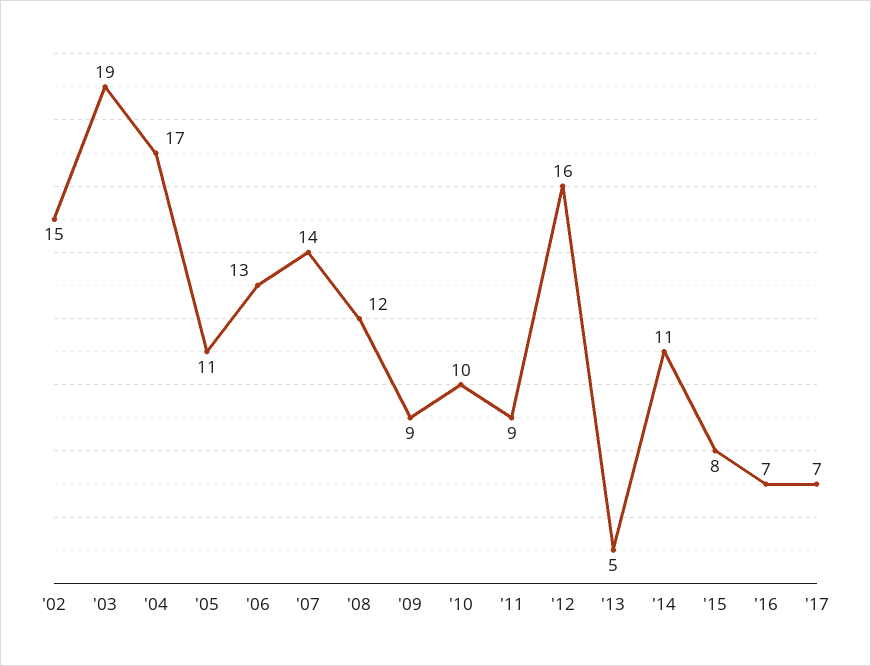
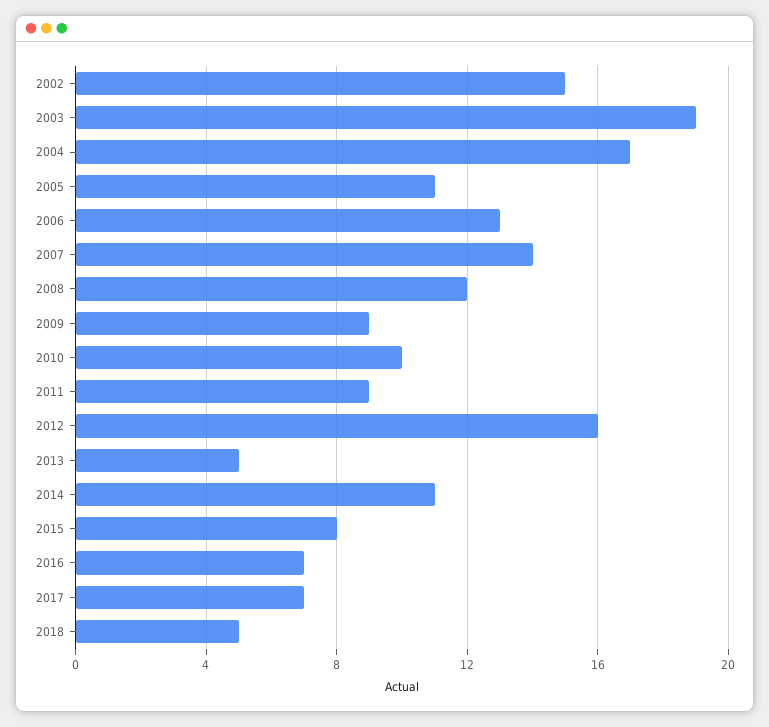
2018: none -> 5

